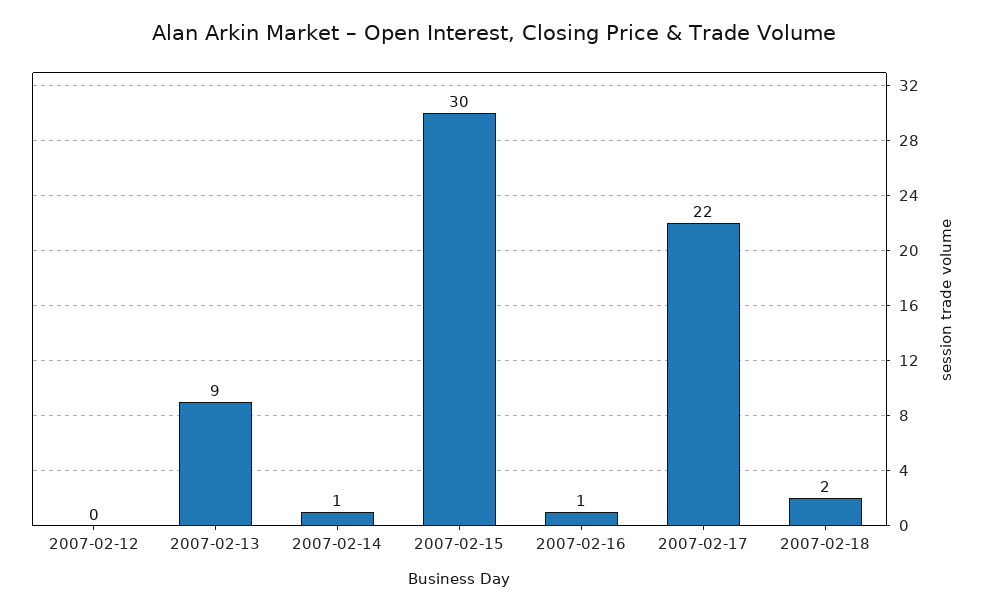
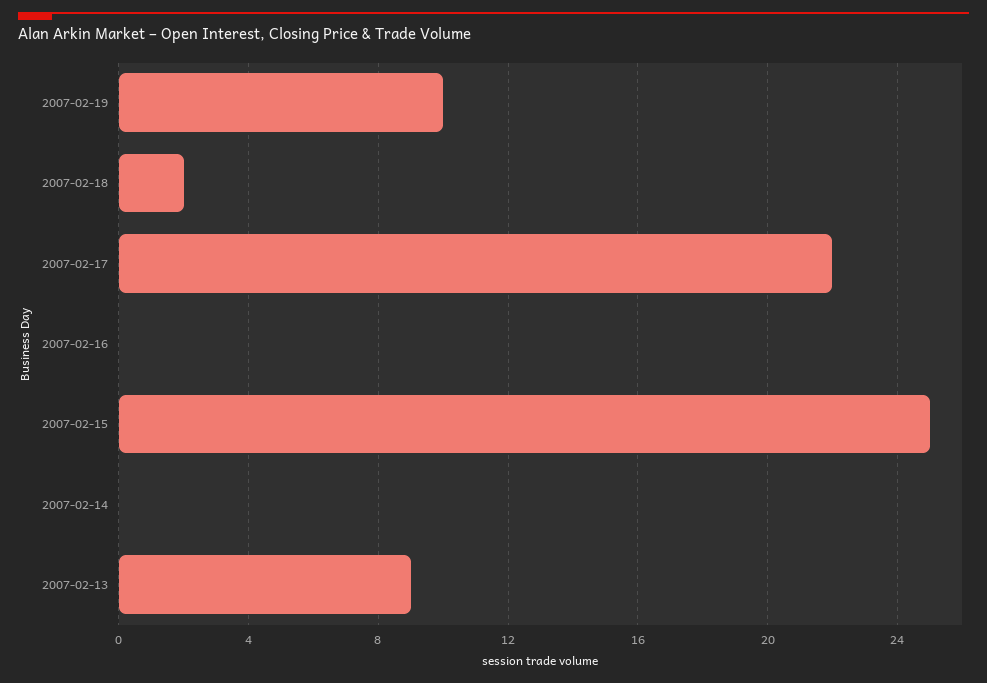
2007-02-12: 0 -> none
2007-02-14: 1 -> 0
2007-02-15: 30 -> 25
2007-02-16: 1 -> 0
2007-02-19: none -> 10

